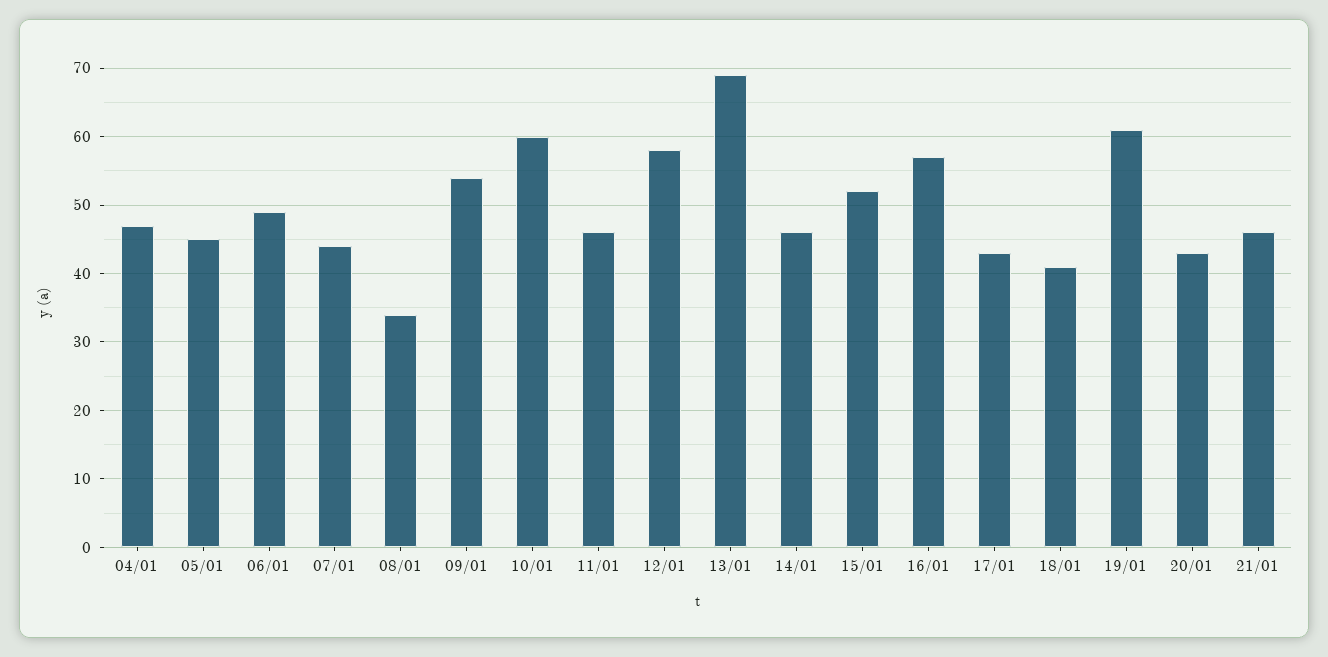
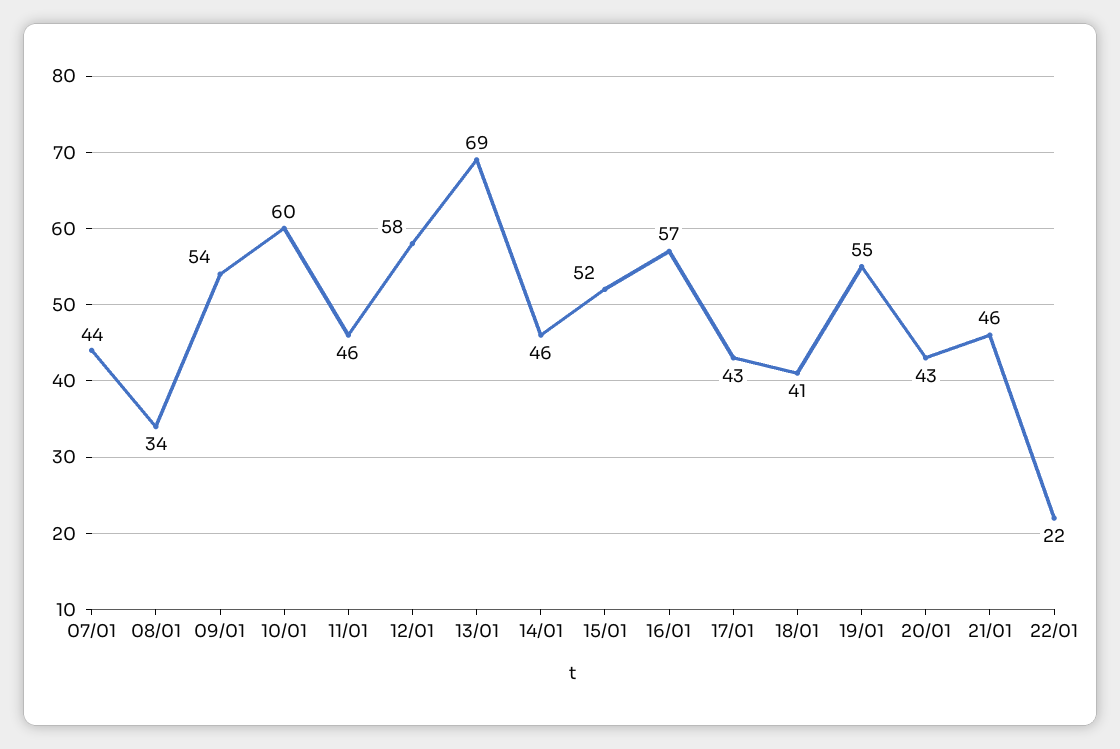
04/01: 47 -> none
05/01: 45 -> none
06/01: 49 -> none
19/01: 61 -> 55
22/01: none -> 22

